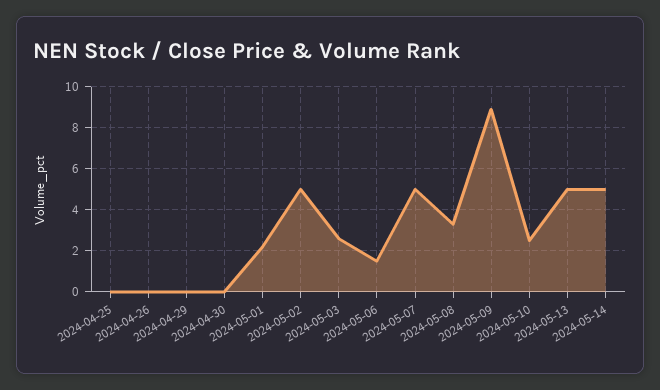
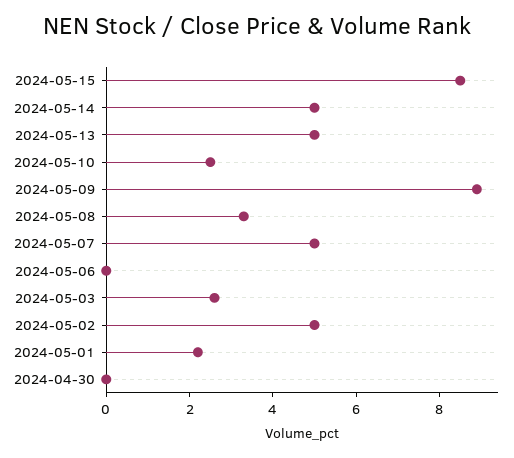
2024-04-25: 0 -> none
2024-04-26: 0 -> none
2024-04-29: 0 -> none
2024-05-06: 1.5 -> 0
2024-05-15: none -> 8.5

